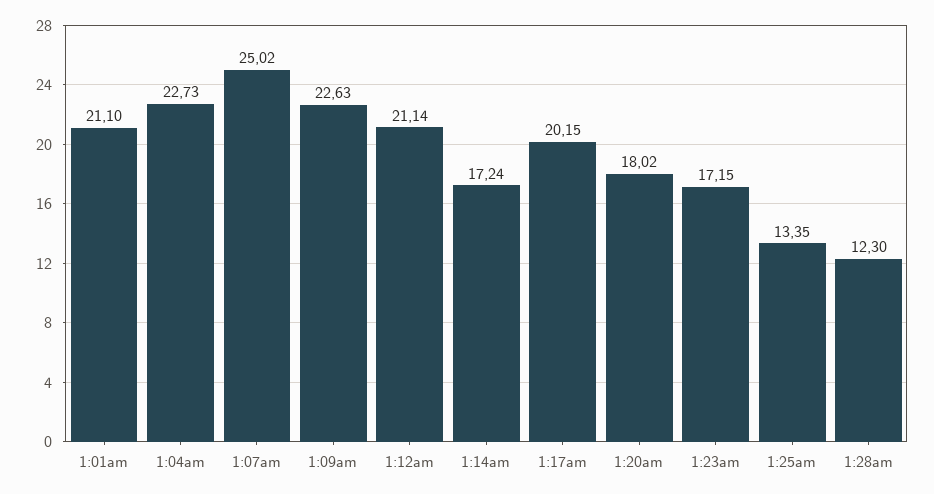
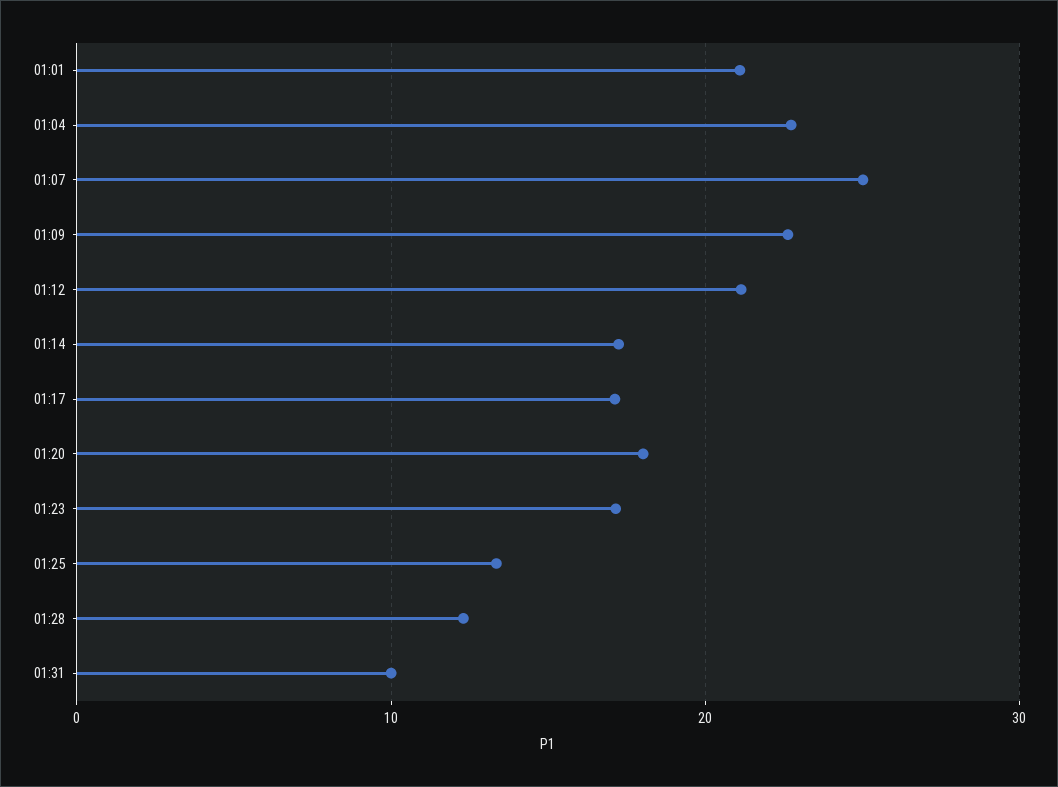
1:17am: 20.15 -> 17
01:31: none -> 10

